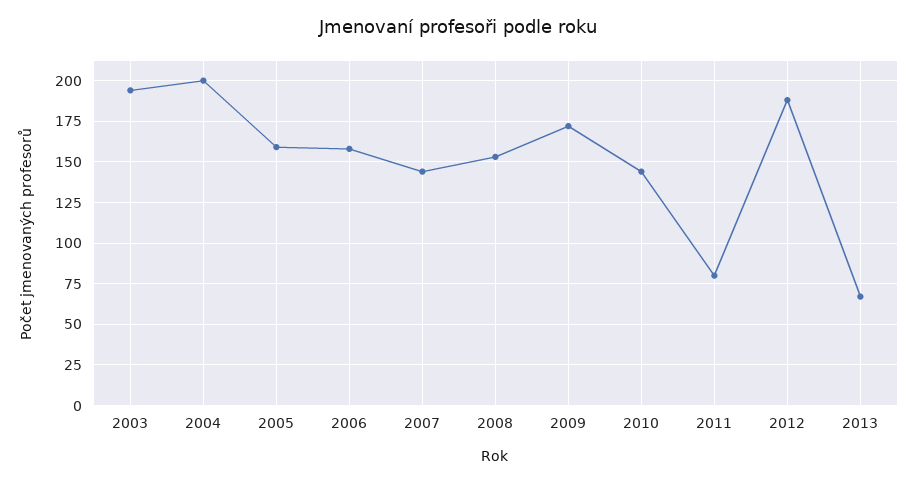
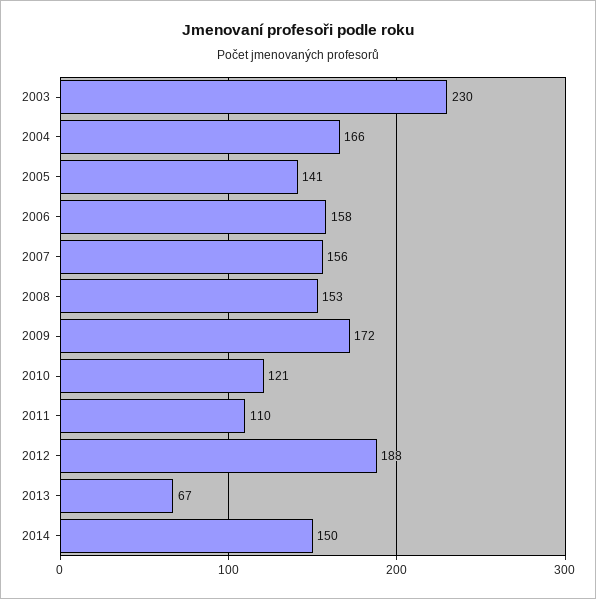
2003: 195 -> 230
2004: 200 -> 166
2005: 160 -> 141
2007: 145 -> 156
2010: 145 -> 121
2011: 80 -> 110
2014: none -> 150

